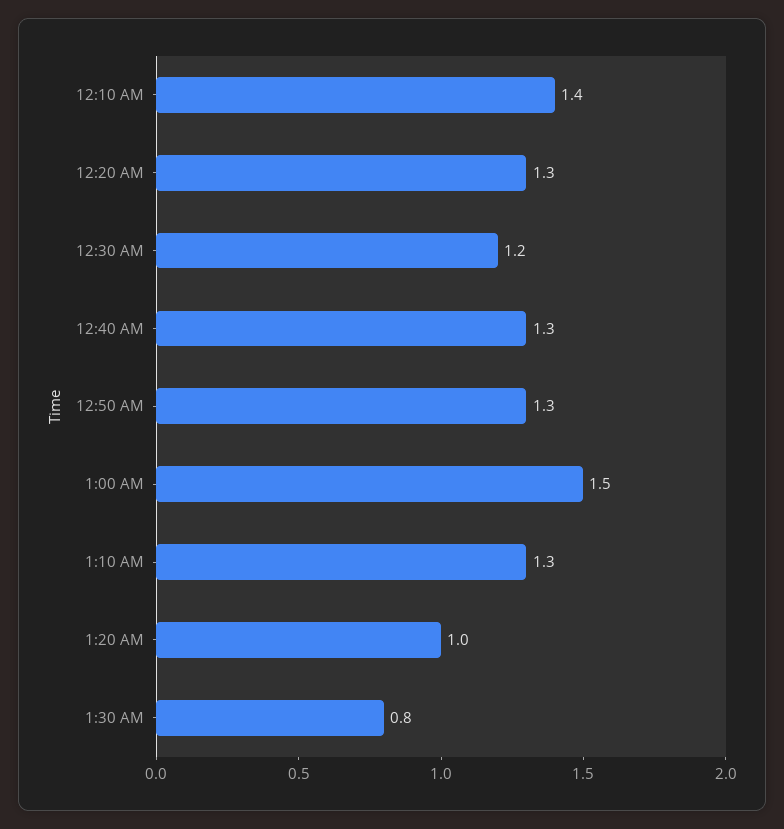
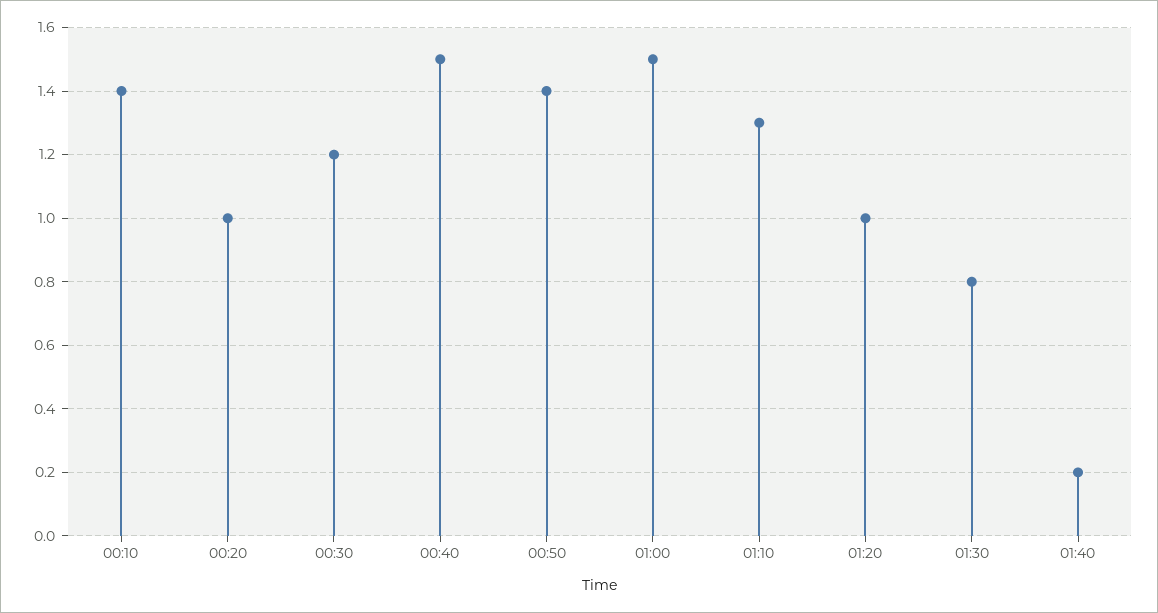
12:20 AM: 1.3 -> 1
12:40 AM: 1.3 -> 1.5
12:50 AM: 1.3 -> 1.4
01:40: none -> 0.2

